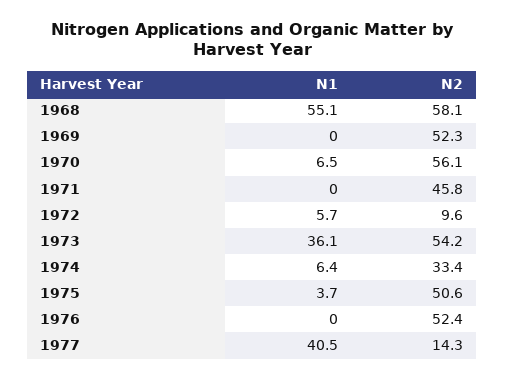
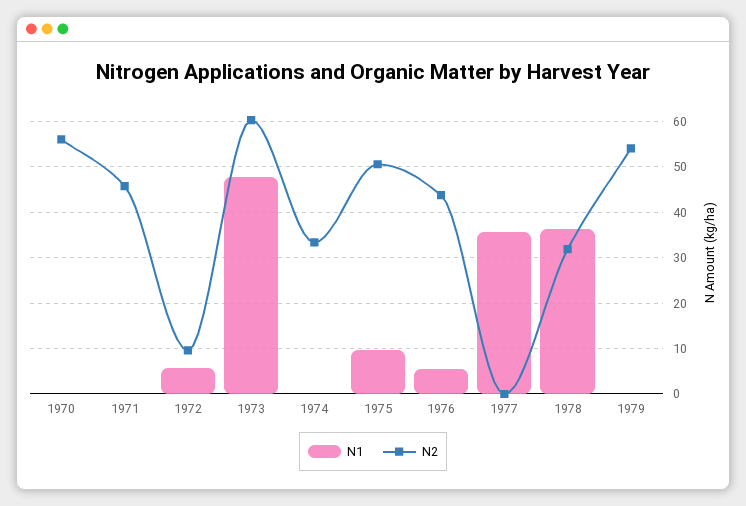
N1, 1968: 55.1 -> none
N2, 1968: 58.1 -> none
N1, 1969: 0 -> none
N2, 1969: 52.3 -> none
N1, 1970: 6.5 -> 0
N1, 1973: 36.1 -> 48
N2, 1973: 54.2 -> 60
N1, 1974: 6.4 -> 0
N1, 1975: 3.7 -> 10
N1, 1976: 0 -> 6
N2, 1976: 52.4 -> 44
N1, 1977: 40.5 -> 36
N2, 1977: 14.3 -> 0
N1, 1978: none -> 36
N2, 1978: none -> 32
N1, 1979: none -> 0
N2, 1979: none -> 54

